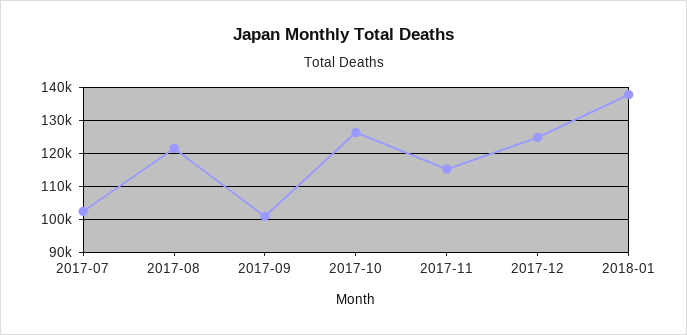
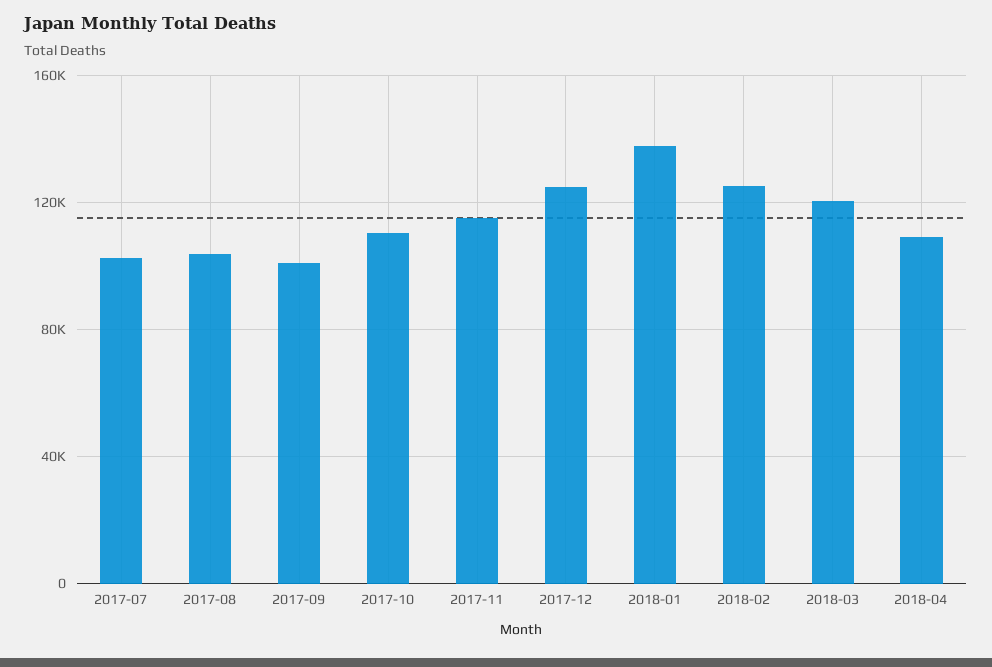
2017-08: 122000 -> 105000
2017-10: 126000 -> 110000
2018-02: none -> 125000
2018-03: none -> 120000
2018-04: none -> 110000

